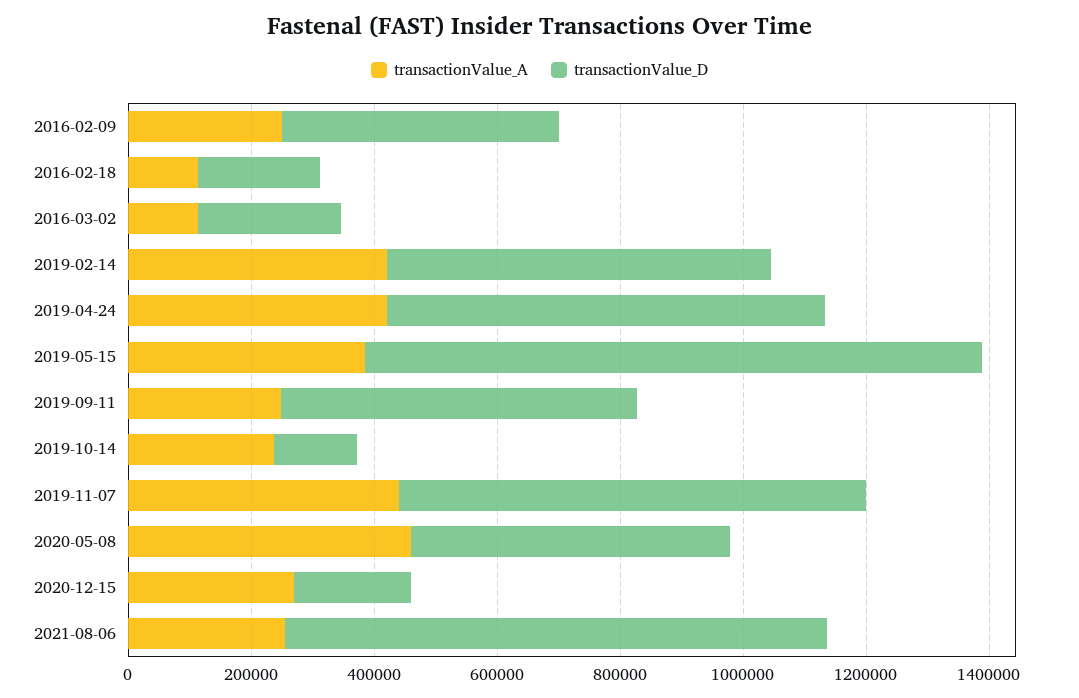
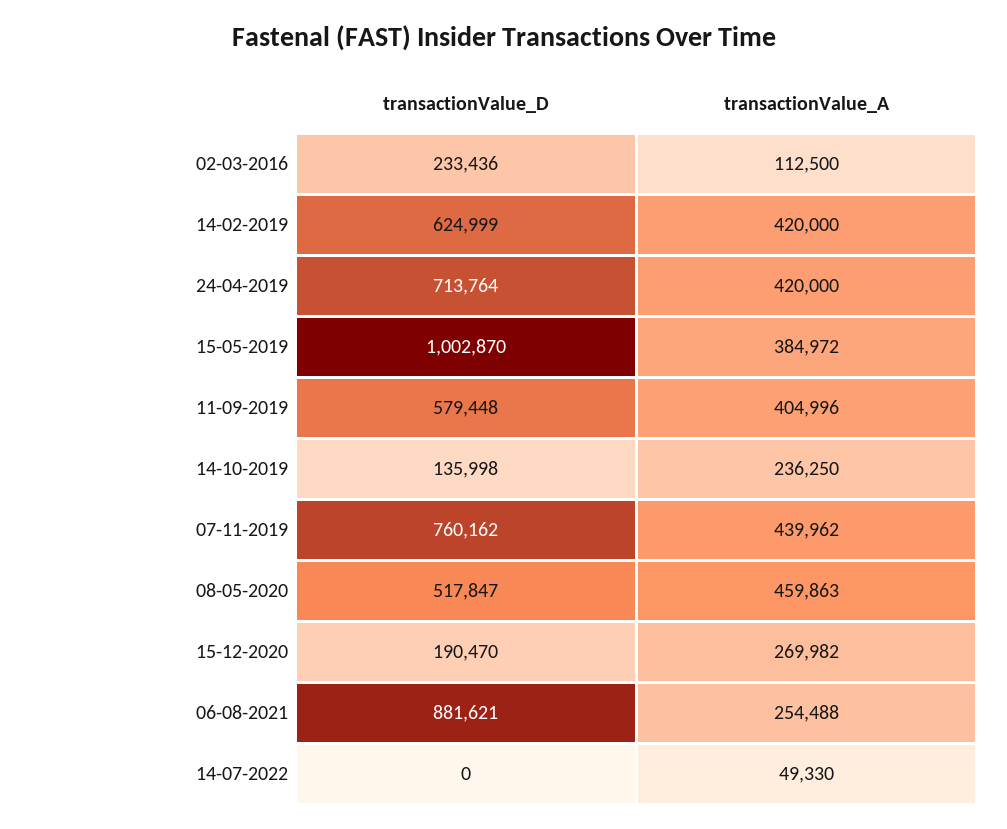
transactionValue_A, 2016-02-09: 250000 -> none
transactionValue_D, 2016-02-09: 450000 -> none
transactionValue_A, 2016-02-18: 100000 -> none
transactionValue_D, 2016-02-18: 200000 -> none
transactionValue_A, 2019-09-11: 250000 -> 404996
transactionValue_D, 14-07-2022: none -> 0
transactionValue_A, 14-07-2022: none -> 49330

